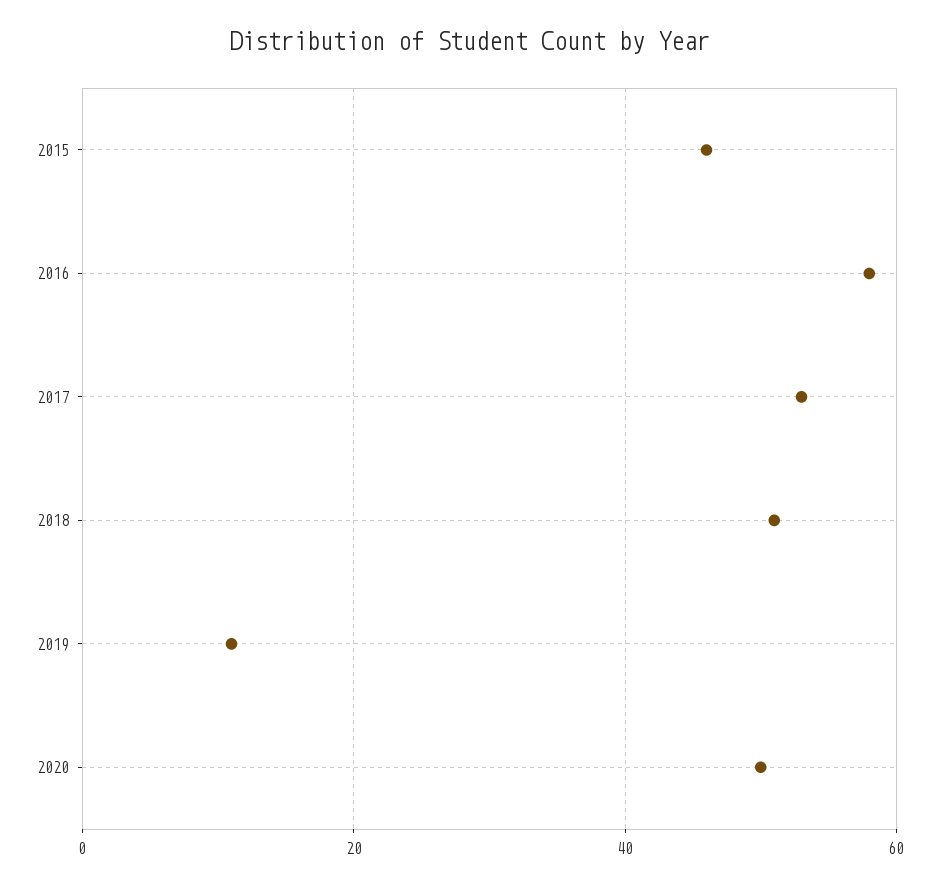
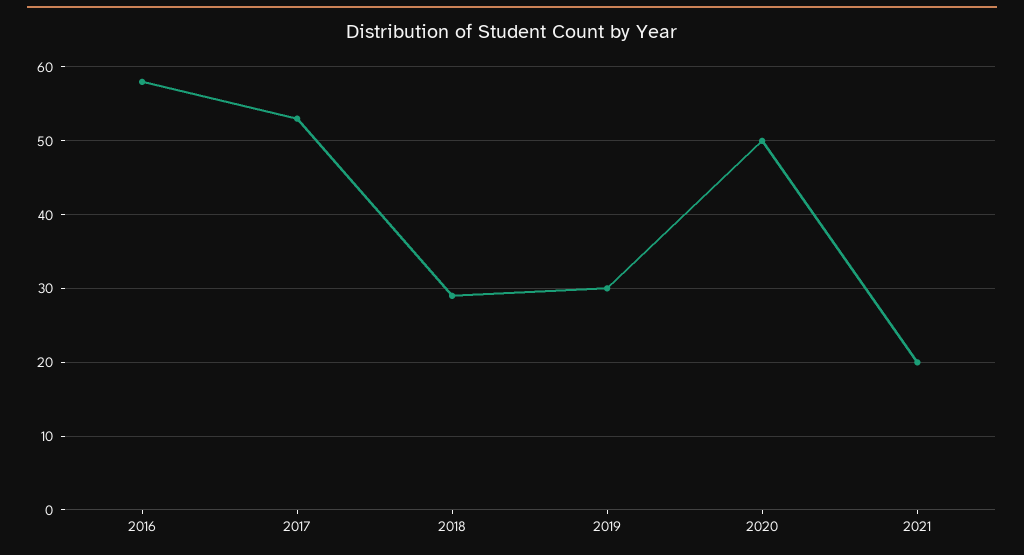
2015: 45 -> none
2018: 50 -> 29
2019: 10 -> 30
2021: none -> 20

